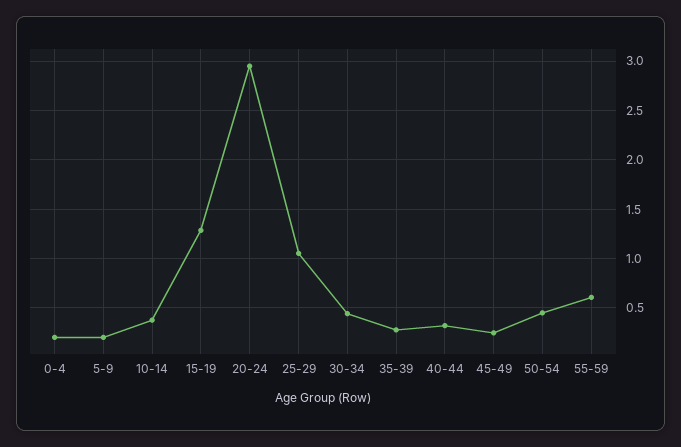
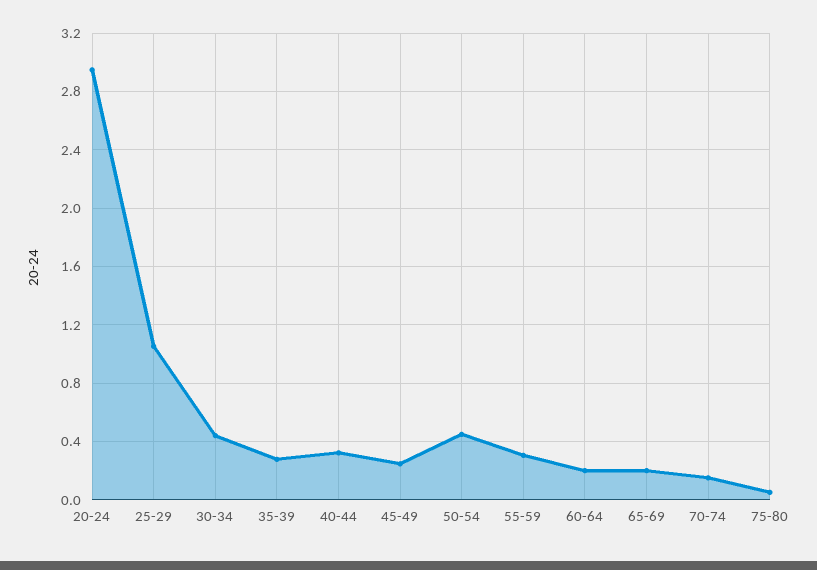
0-4: 0.2 -> none
5-9: 0.2 -> none
10-14: 0.4 -> none
15-19: 1.3 -> none
55-59: 0.6 -> 0.3
60-64: none -> 0.2
65-69: none -> 0.2
70-74: none -> 0.15
75-80: none -> 0.05

